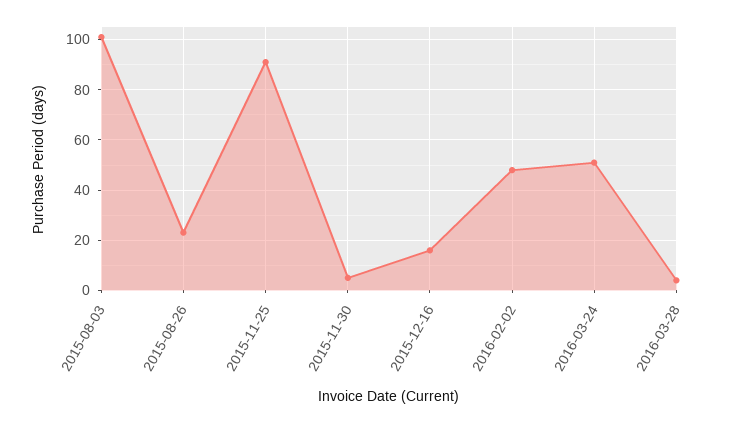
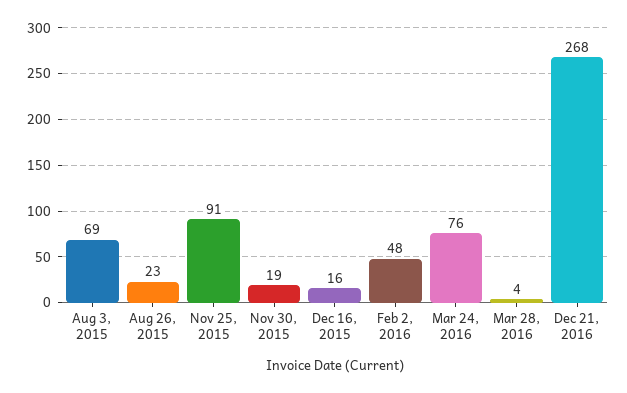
2015-08-03: 100 -> 69
2015-11-30: 5 -> 19
2016-03-24: 50 -> 76
Dec 21, 2016: none -> 268

